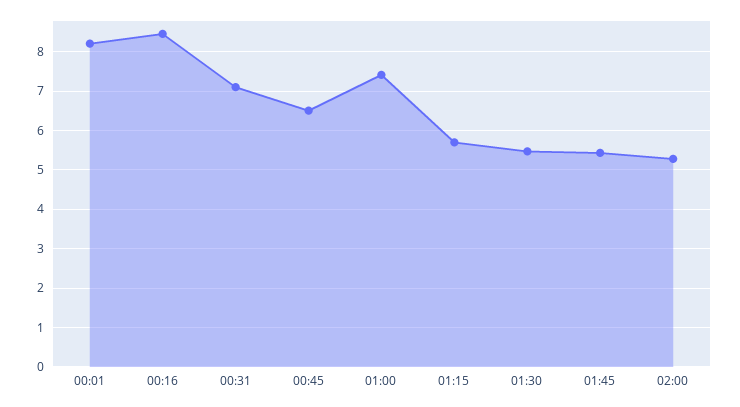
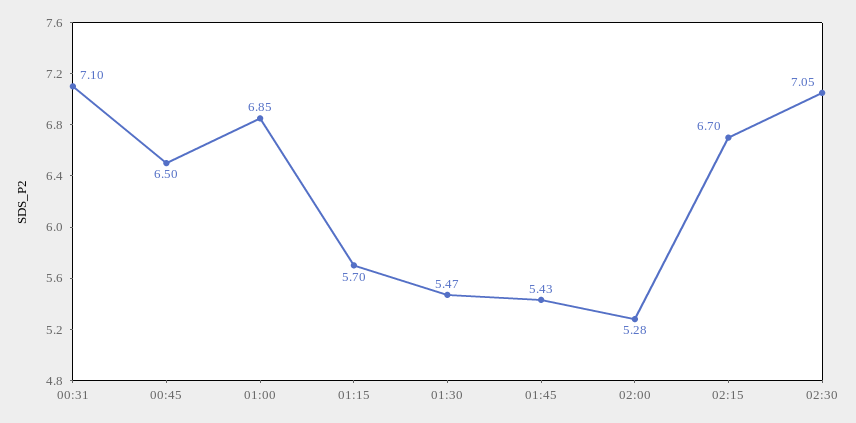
00:01: 8.2 -> none
00:16: 8.4 -> none
01:00: 7.4 -> 6.85
02:15: none -> 6.7
02:30: none -> 7.05

